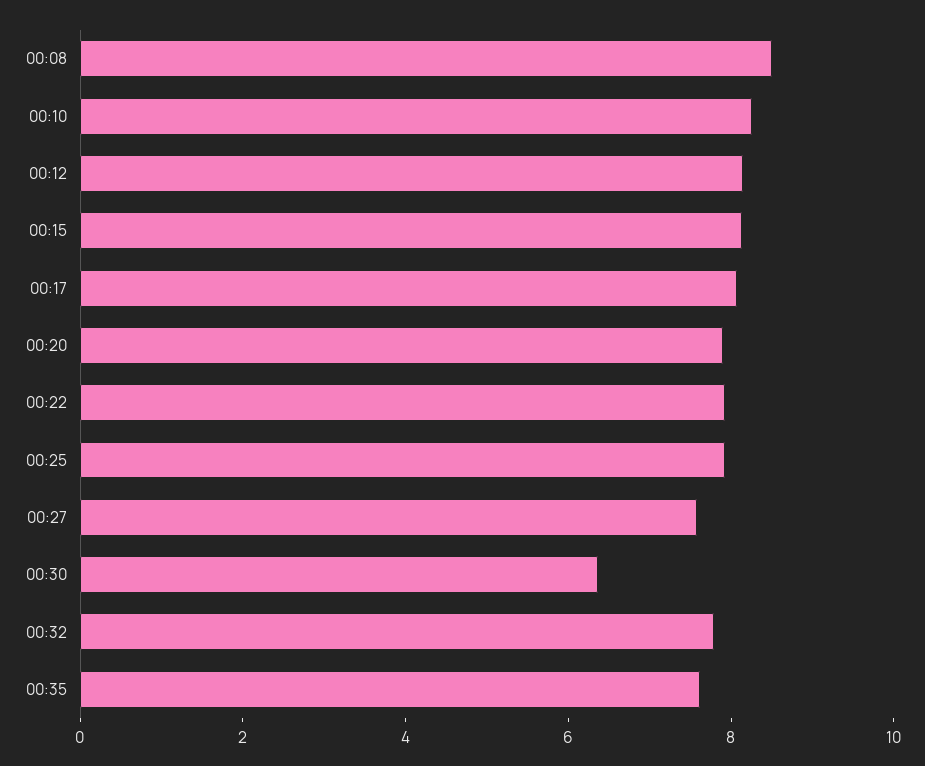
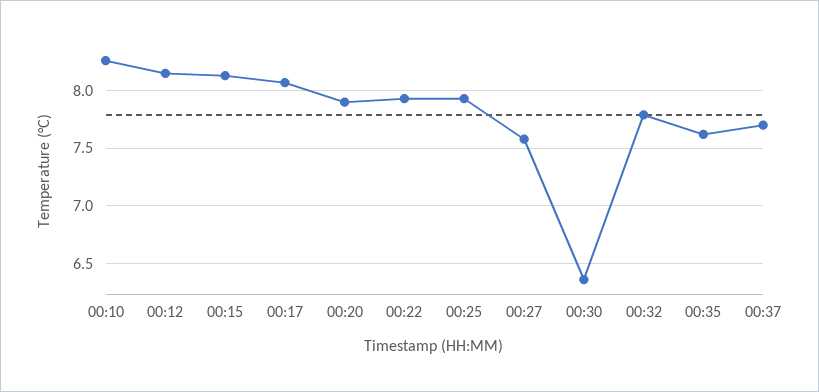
00:08: 8.5 -> none
00:37: none -> 7.7

